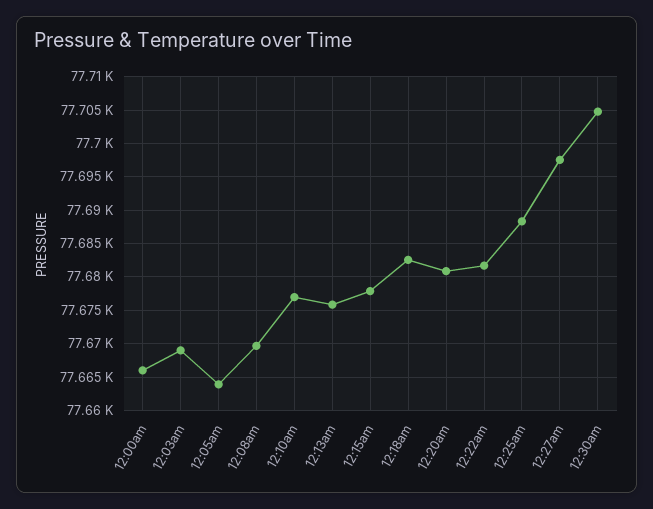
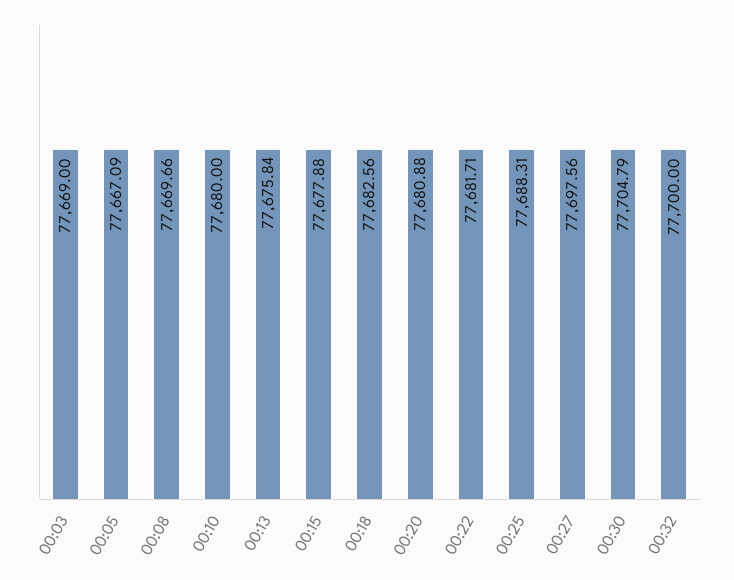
12:00am: 77666 -> none
12:05am: 77664 -> 77667.09
12:10am: 77677 -> 77680
00:32: none -> 77700

